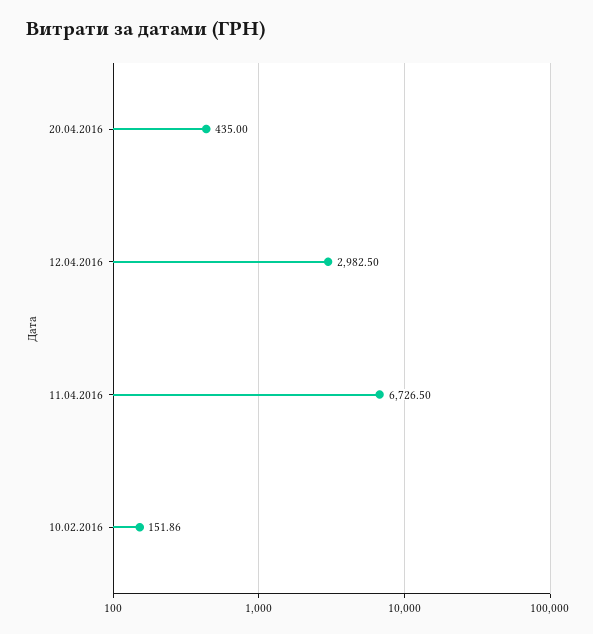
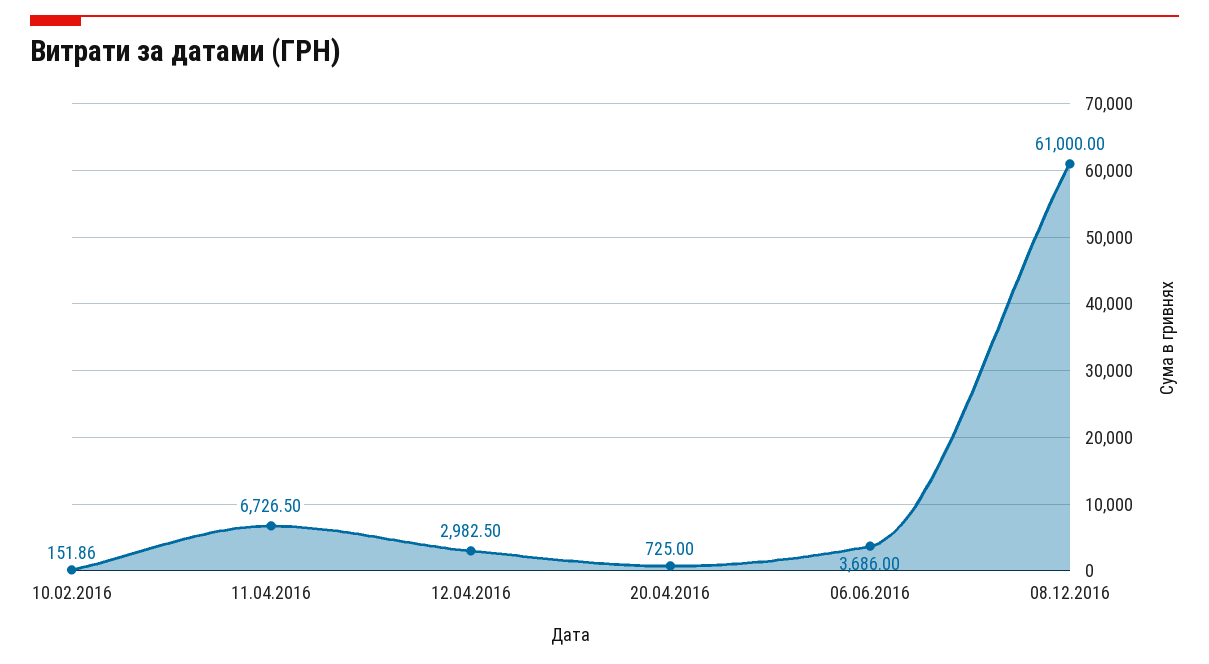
20.04.2016: 435 -> 725
06.06.2016: none -> 3686
08.12.2016: none -> 61000

